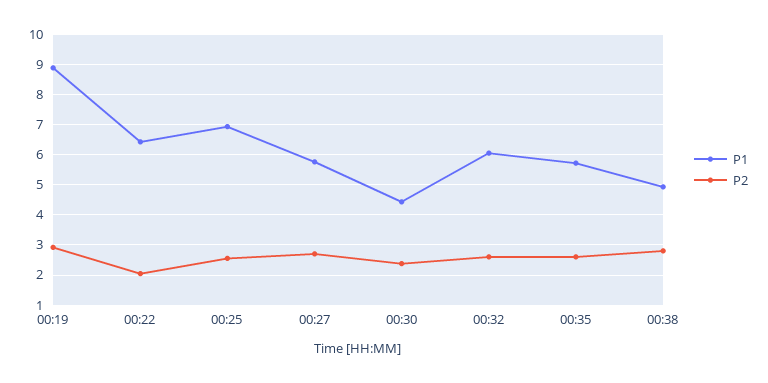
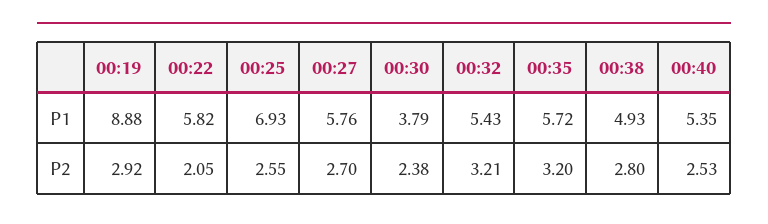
P1, 00:22: 6.4 -> 5.82
P1, 00:30: 4.4 -> 3.79
P1, 00:32: 6 -> 5.43
P2, 00:32: 2.6 -> 3.21
P2, 00:35: 2.6 -> 3.2
P1, 00:40: none -> 5.35
P2, 00:40: none -> 2.53

